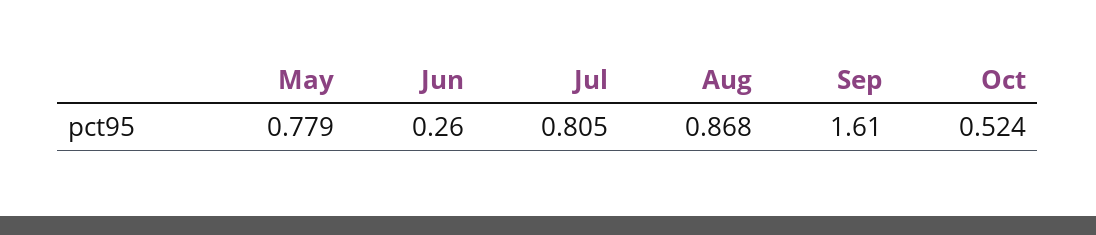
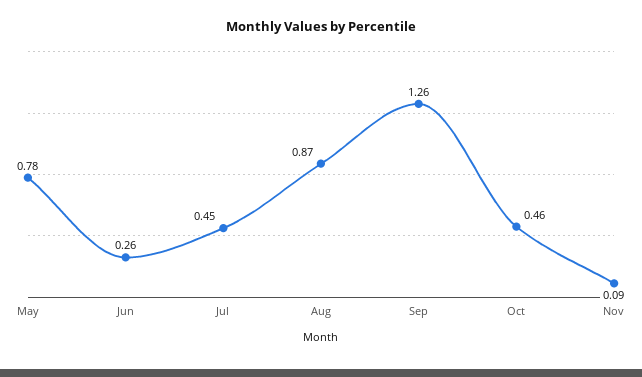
Jul: 0.805 -> 0.45
Sep: 1.61 -> 1.26
Oct: 0.524 -> 0.46
Nov: none -> 0.09

